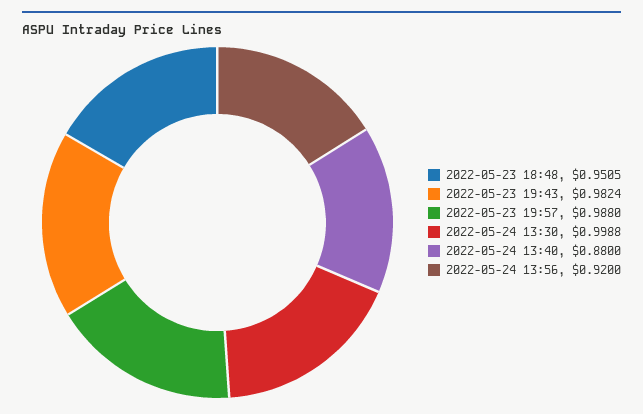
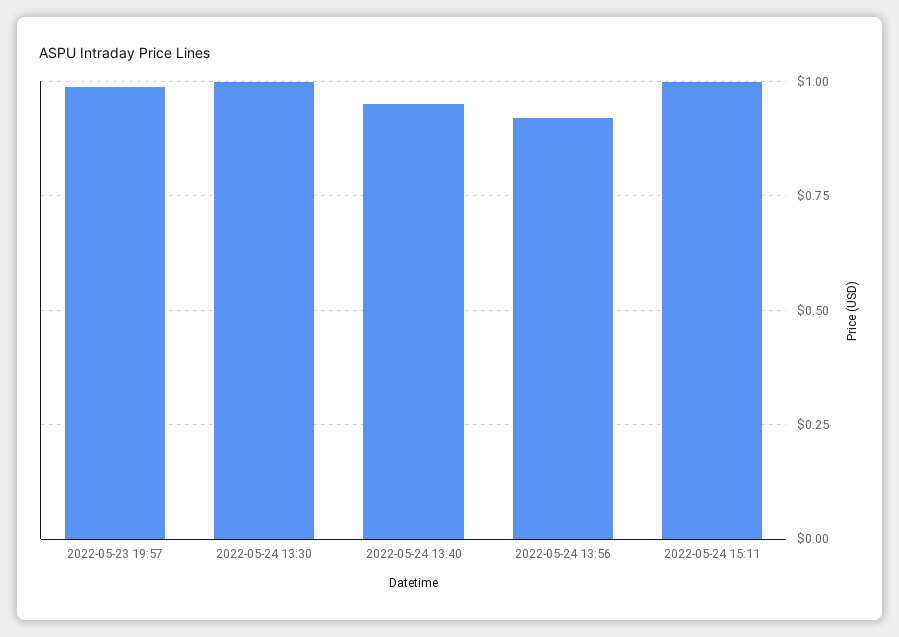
2022-05-23 18:48: 0.9505 -> none
2022-05-23 19:43: 0.9824 -> none
2022-05-24 13:40: 0.88 -> 0.95
2022-05-24 15:11: none -> 1

